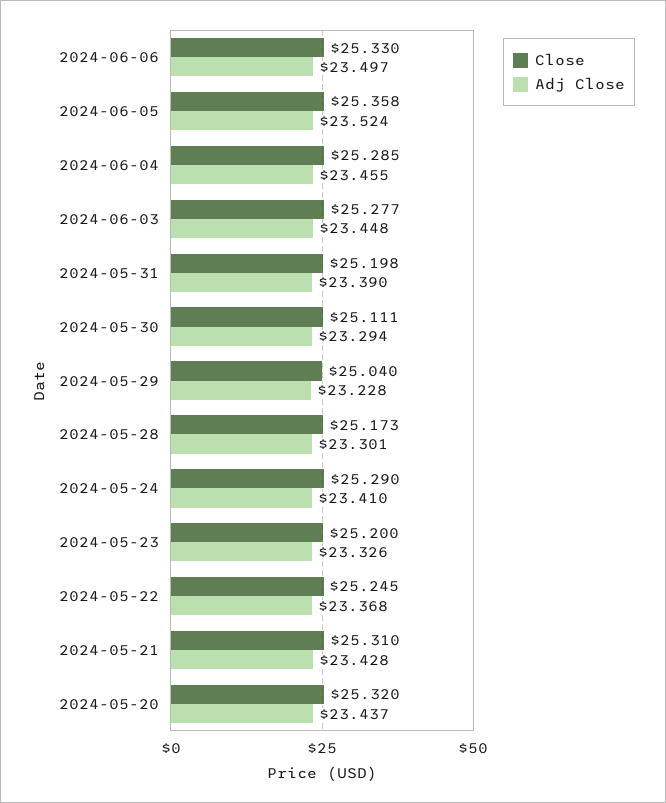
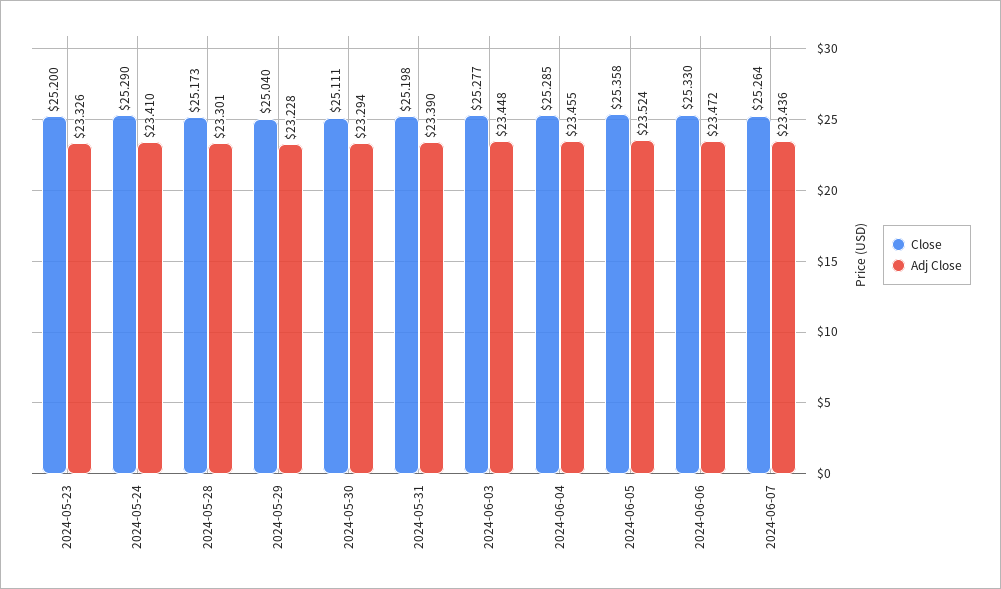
Adj Close, 2024-06-06: 23.497 -> 23.472
Close, 2024-05-22: 25.245 -> none
Adj Close, 2024-05-22: 23.368 -> none
Close, 2024-05-21: 25.31 -> none
Adj Close, 2024-05-21: 23.428 -> none
Close, 2024-05-20: 25.32 -> none
Adj Close, 2024-05-20: 23.437 -> none
Close, 2024-06-07: none -> 25.264
Adj Close, 2024-06-07: none -> 23.436

